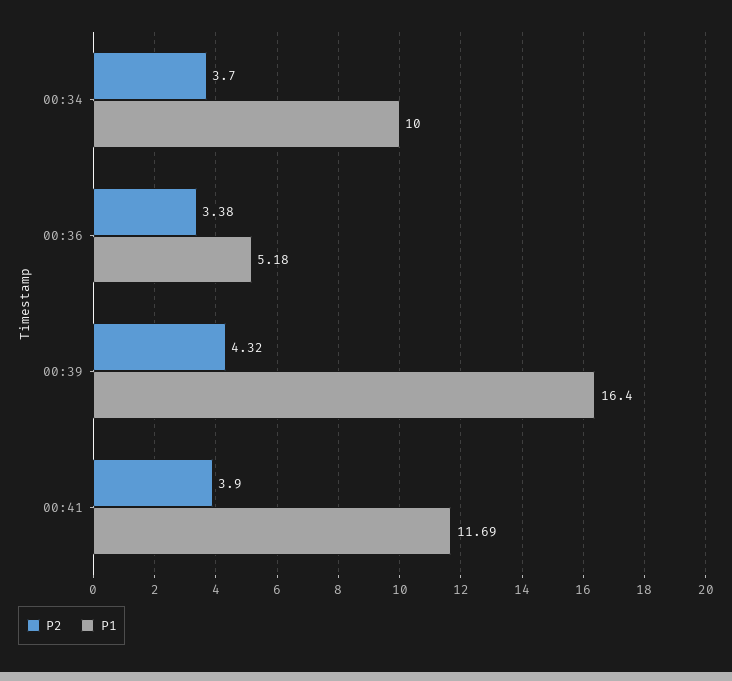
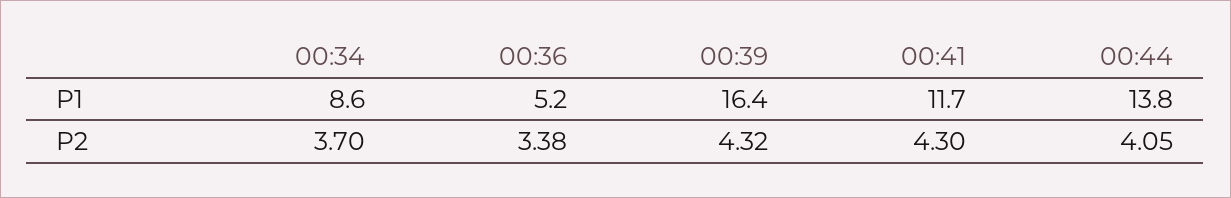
P1, 00:34: 10 -> 8.6
P2, 00:41: 3.9 -> 4.3
P1, 00:44: none -> 13.8
P2, 00:44: none -> 4.05

